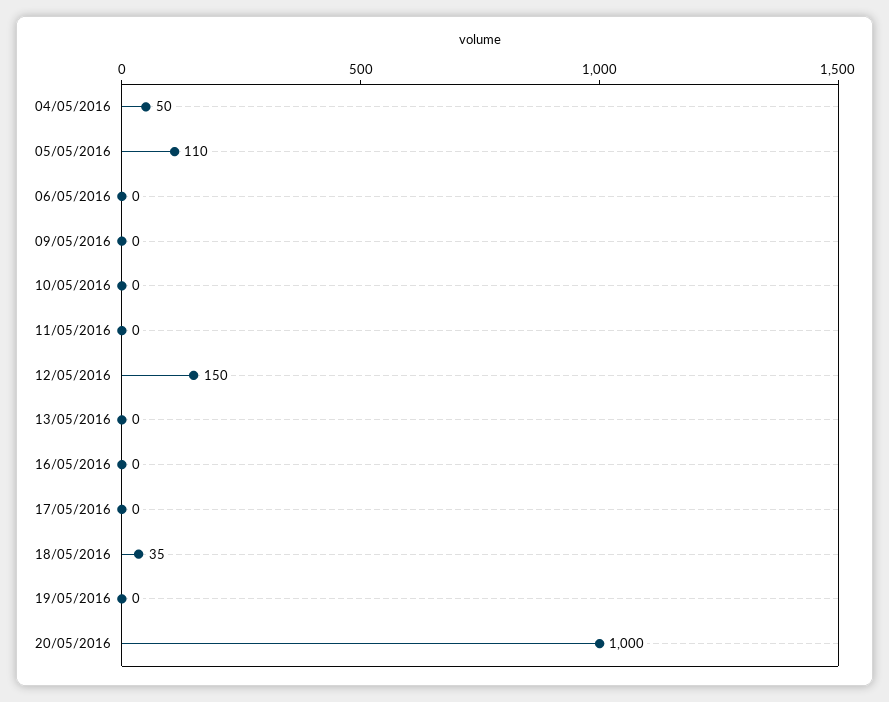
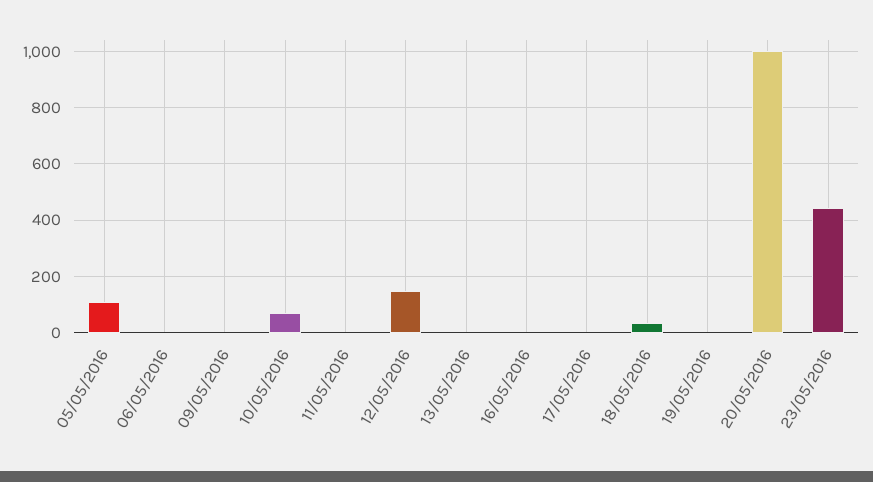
04/05/2016: 50 -> none
10/05/2016: 0 -> 75
23/05/2016: none -> 450

